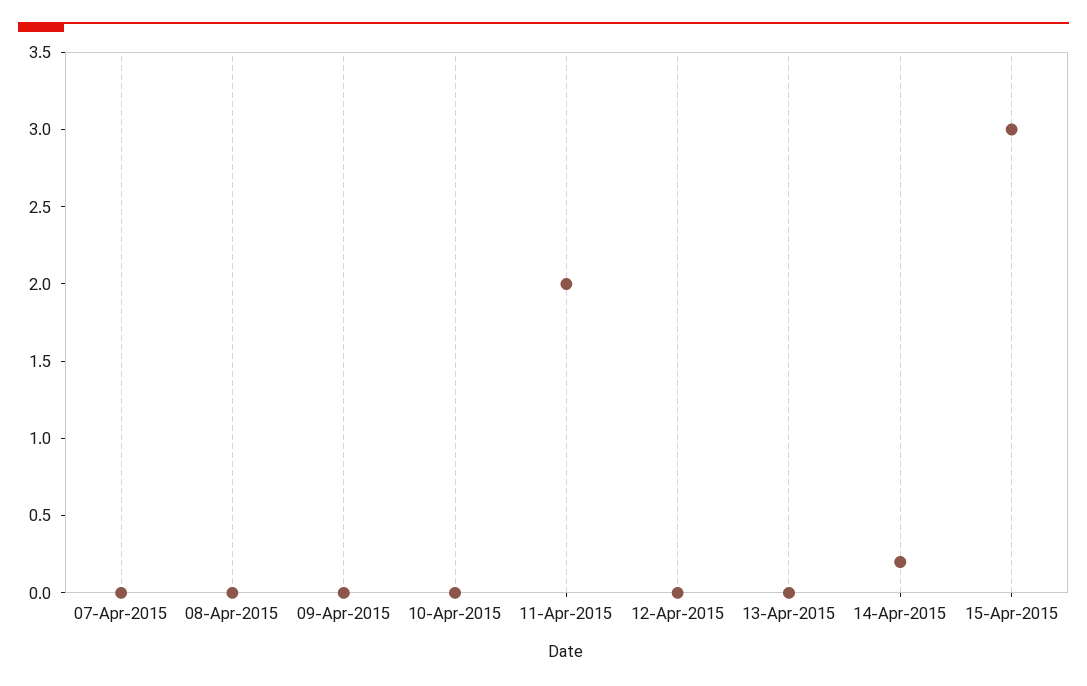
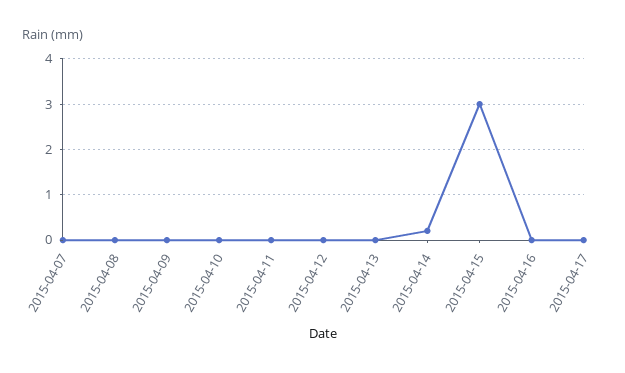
11-Apr-2015: 2 -> 0
2015-04-16: none -> 0
2015-04-17: none -> 0

